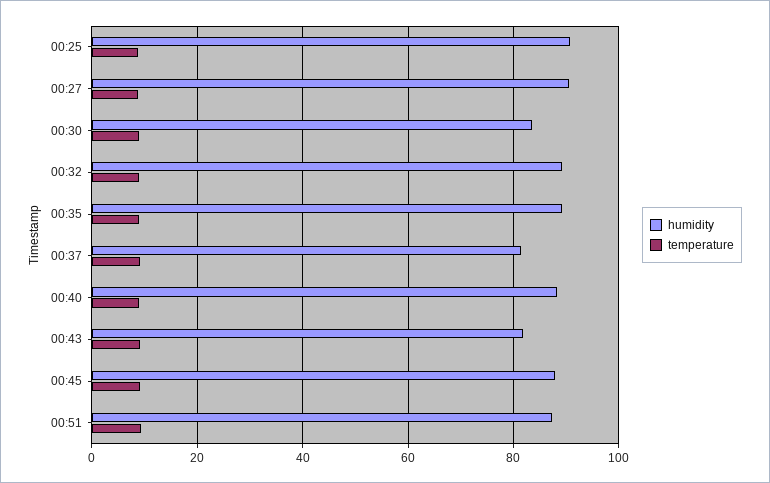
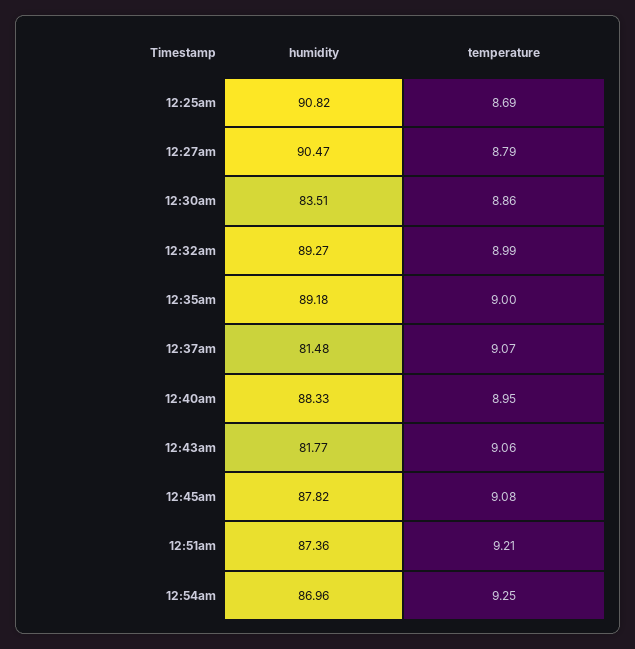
humidity, 12:54am: none -> 86.96
temperature, 12:54am: none -> 9.25

